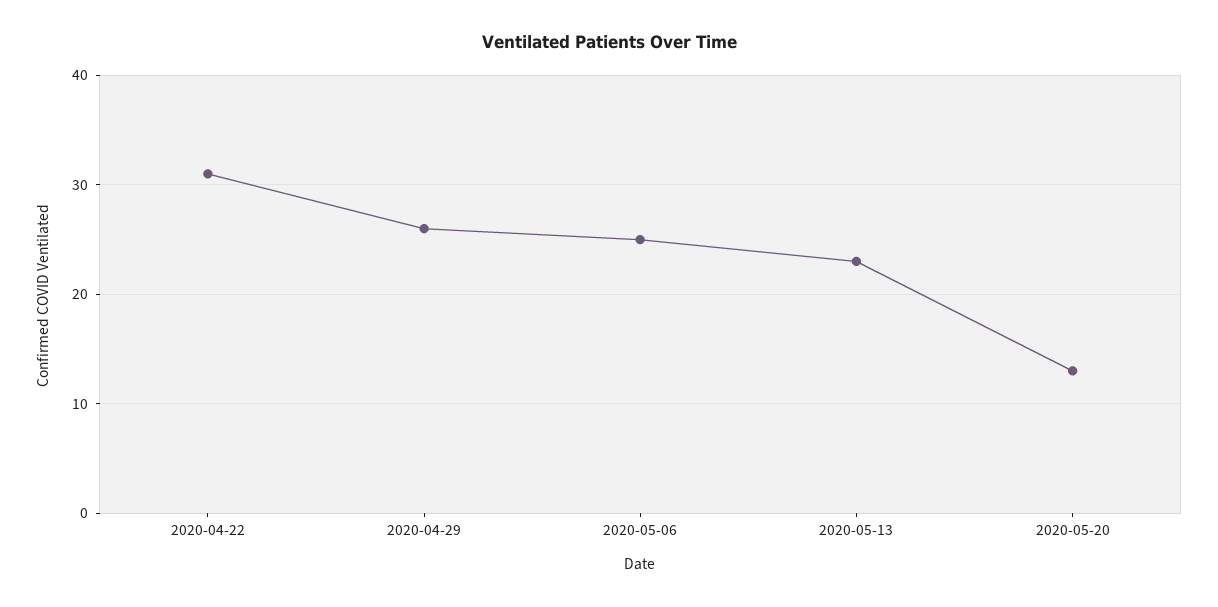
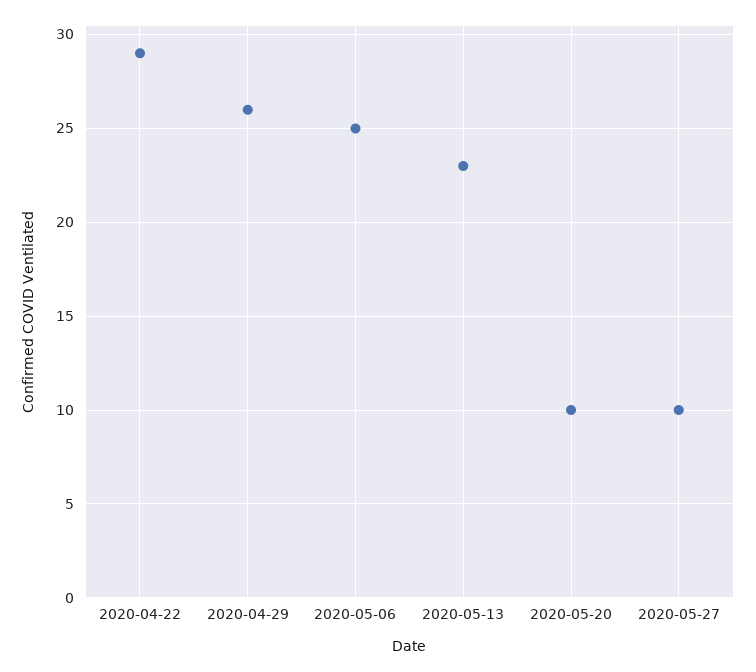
2020-04-22: 31 -> 29
2020-05-20: 13 -> 10
2020-05-27: none -> 10

